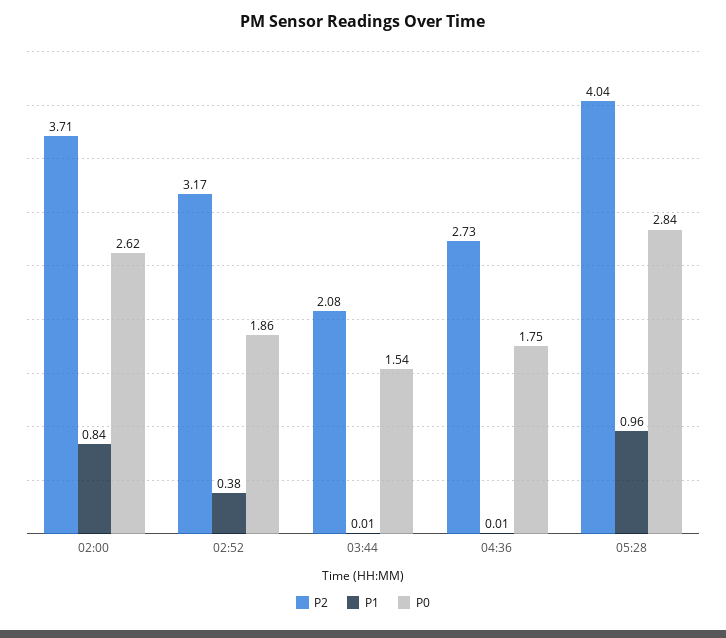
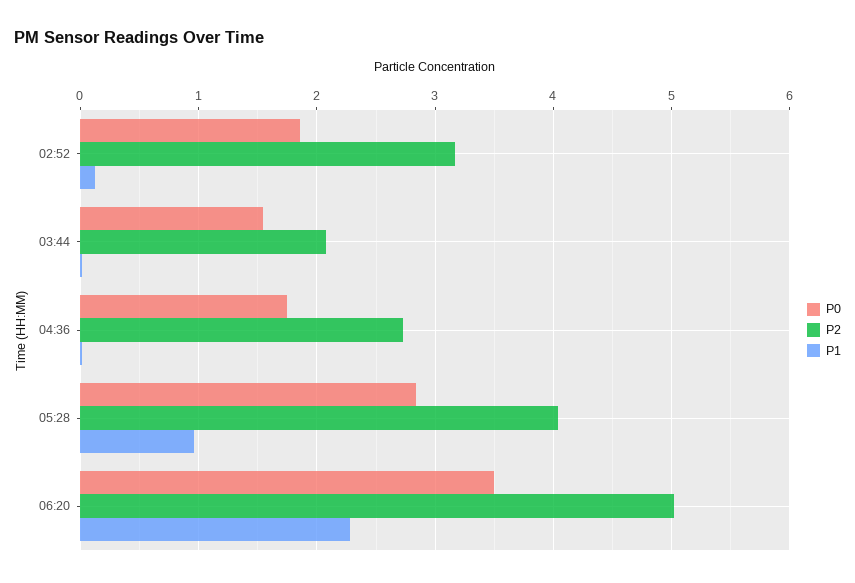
P2, 02:00: 3.71 -> none
P1, 02:00: 0.84 -> none
P0, 02:00: 2.62 -> none
P1, 02:52: 0.38 -> 0.1
P0, 06:20: none -> 3.5
P2, 06:20: none -> 5
P1, 06:20: none -> 2.3

